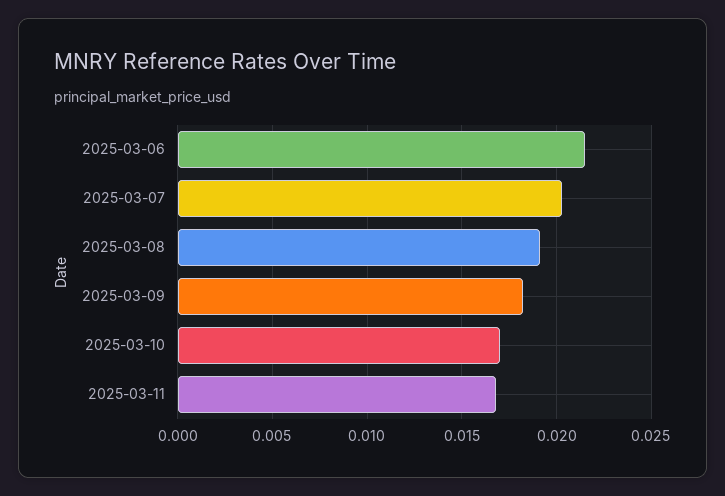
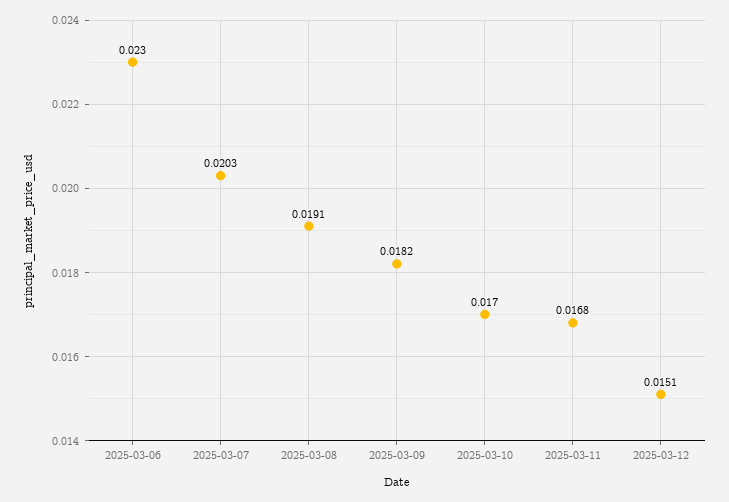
2025-03-06: 0.0215 -> 0.023
2025-03-12: none -> 0.0151

